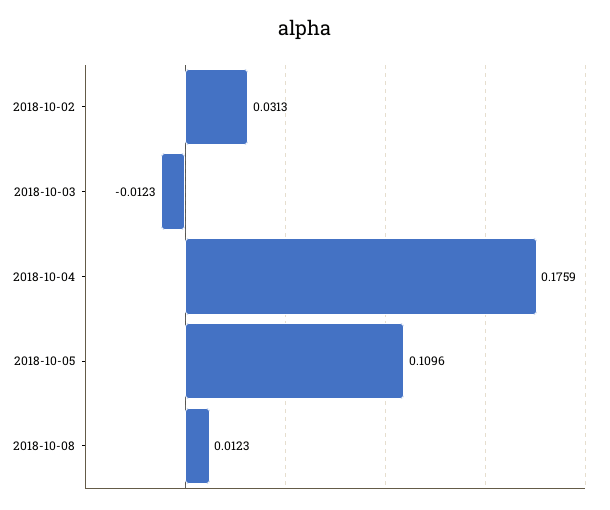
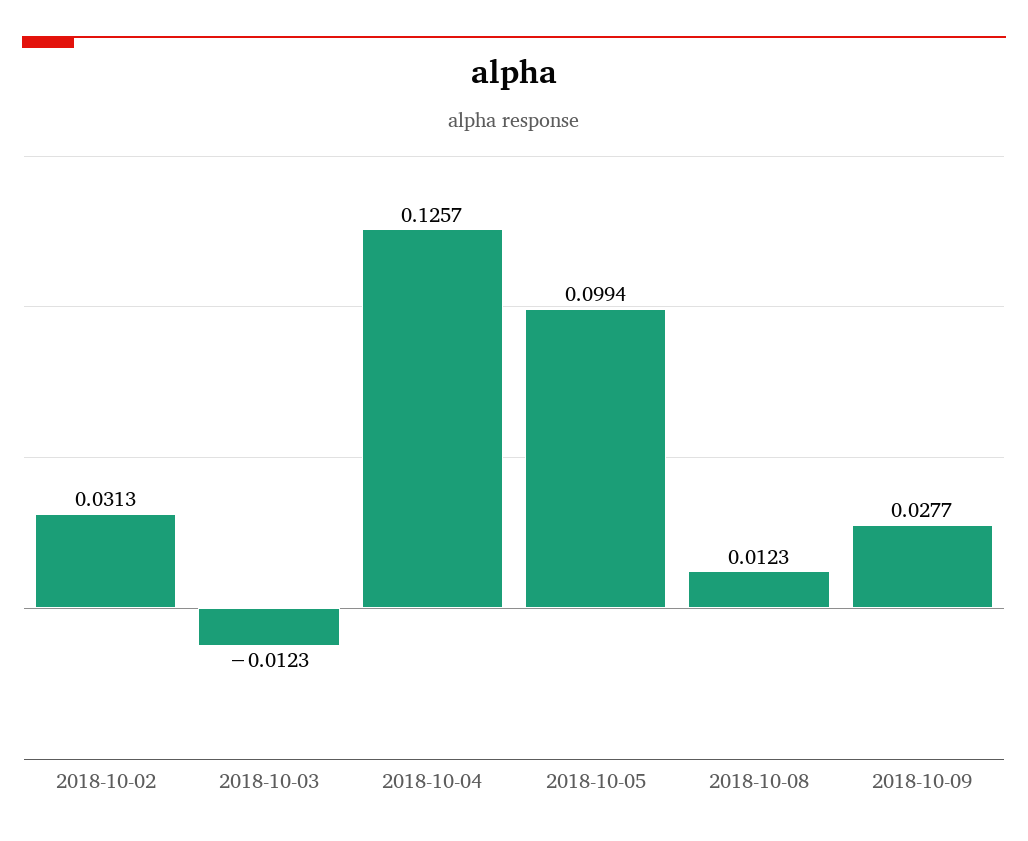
2018-10-04: 0.1759 -> 0.1257
2018-10-05: 0.1096 -> 0.0994
2018-10-09: none -> 0.0277

